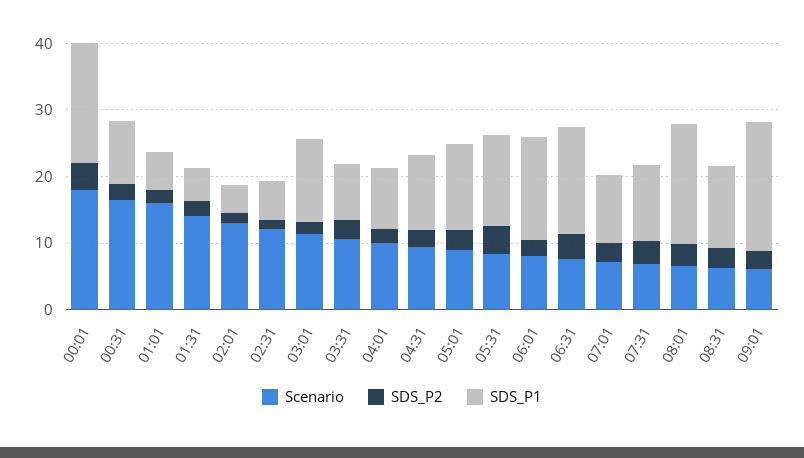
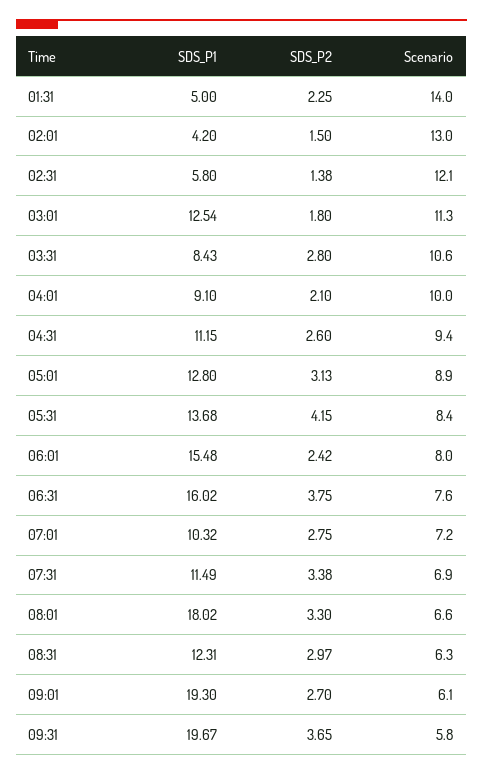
Scenario, 00:01: 18 -> none
SDS_P2, 00:01: 4 -> none
SDS_P1, 00:01: 18 -> none
Scenario, 00:31: 16 -> none
SDS_P2, 00:31: 2 -> none
SDS_P1, 00:31: 10 -> none
Scenario, 01:01: 16 -> none
SDS_P2, 01:01: 2 -> none
SDS_P1, 01:01: 6 -> none
SDS_P1, 09:31: none -> 19.67
SDS_P2, 09:31: none -> 3.65
Scenario, 09:31: none -> 5.8

